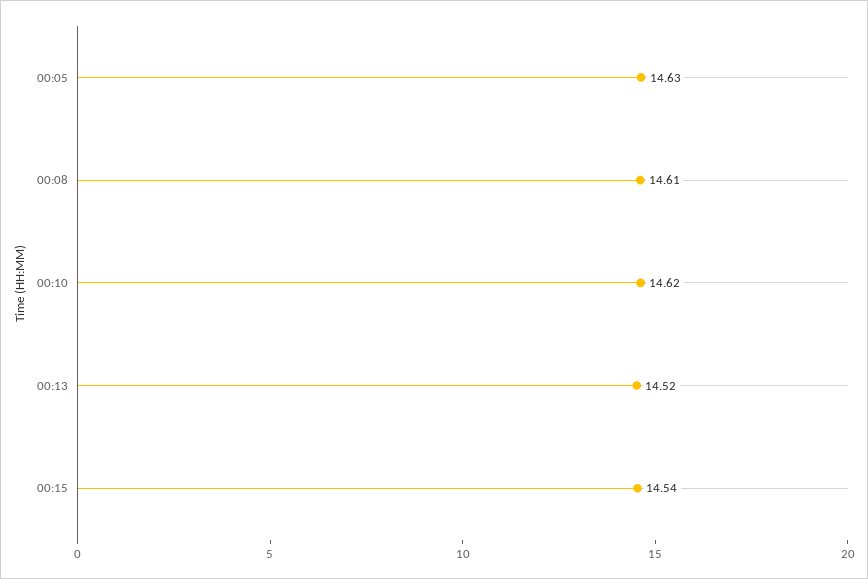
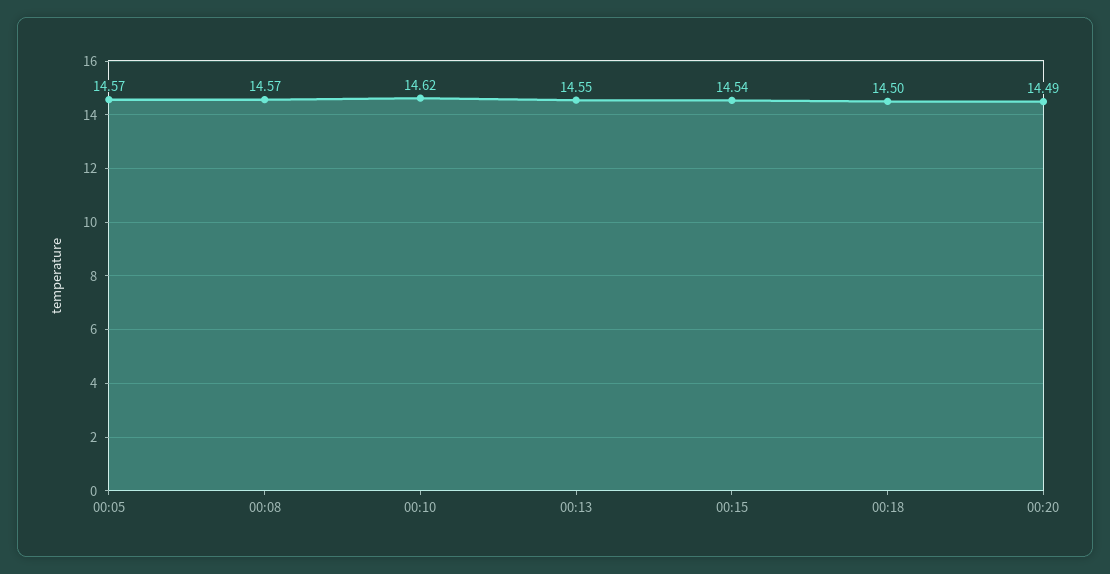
00:05: 14.63 -> 14.57
00:08: 14.61 -> 14.57
00:13: 14.52 -> 14.55
00:18: none -> 14.5
00:20: none -> 14.49

